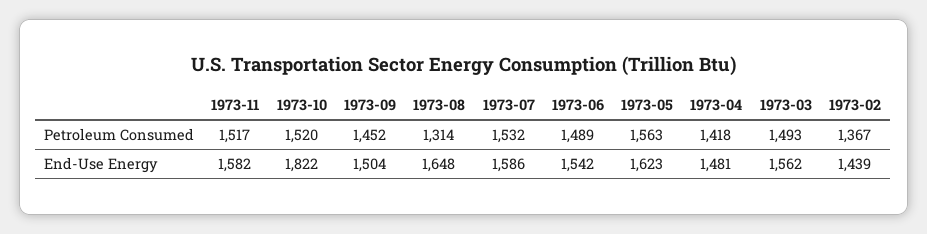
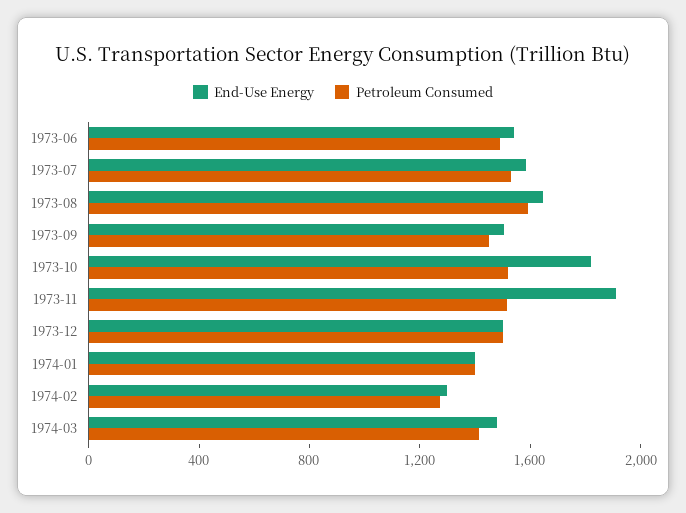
Petroleum Consumed, 1973-08: 1314 -> 1600
Petroleum Consumed, 1973-05: 1563 -> none
Petroleum Consumed, 1973-04: 1418 -> none
Petroleum Consumed, 1973-03: 1493 -> none
Petroleum Consumed, 1973-02: 1367 -> none
End-Use Energy, 1973-11: 1582 -> 1900
End-Use Energy, 1973-05: 1623 -> none
End-Use Energy, 1973-04: 1481 -> none
End-Use Energy, 1973-03: 1562 -> none
End-Use Energy, 1973-02: 1439 -> none
End-Use Energy, 1973-12: none -> 1500
Petroleum Consumed, 1973-12: none -> 1500
End-Use Energy, 1974-01: none -> 1400
Petroleum Consumed, 1974-01: none -> 1400
End-Use Energy, 1974-02: none -> 1300
Petroleum Consumed, 1974-02: none -> 1300
End-Use Energy, 1974-03: none -> 1500
Petroleum Consumed, 1974-03: none -> 1400

